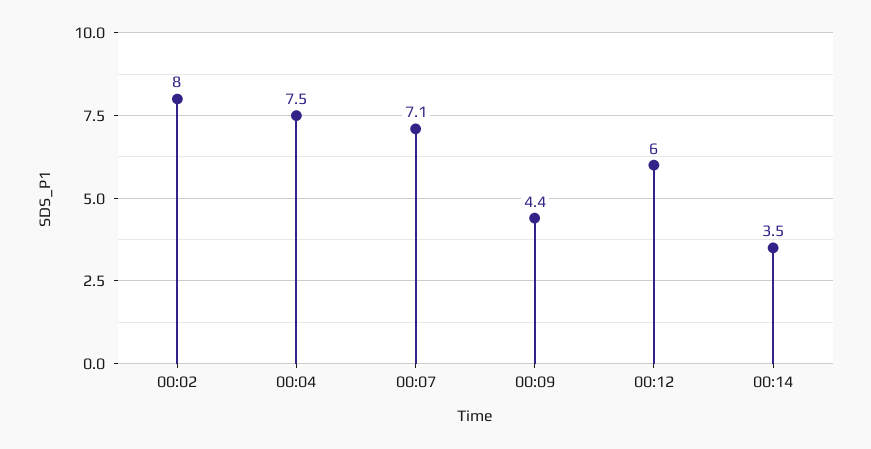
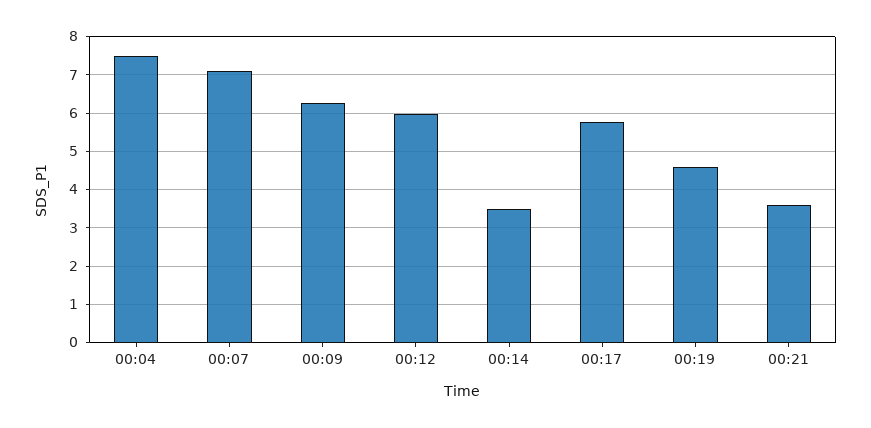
00:02: 8 -> none
00:09: 4.4 -> 6.2
00:17: none -> 5.8
00:19: none -> 4.6
00:21: none -> 3.6

